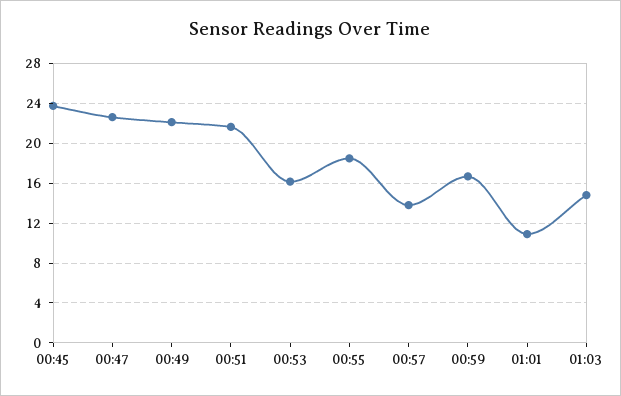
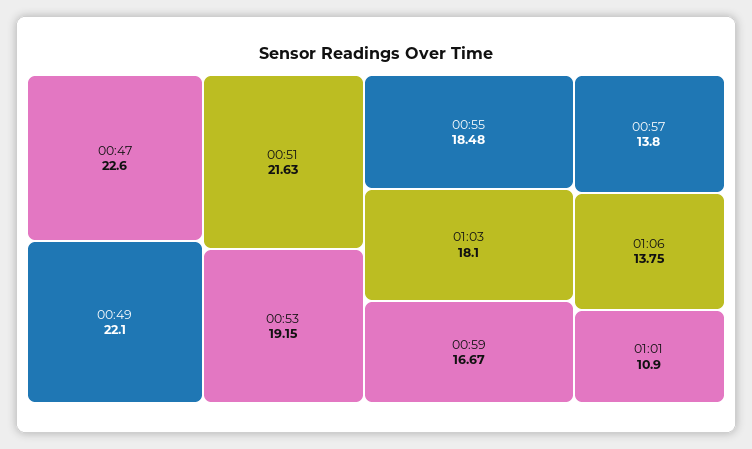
00:45: 24 -> none
00:53: 16 -> 19.15
01:03: 15 -> 18.1
01:06: none -> 13.75

